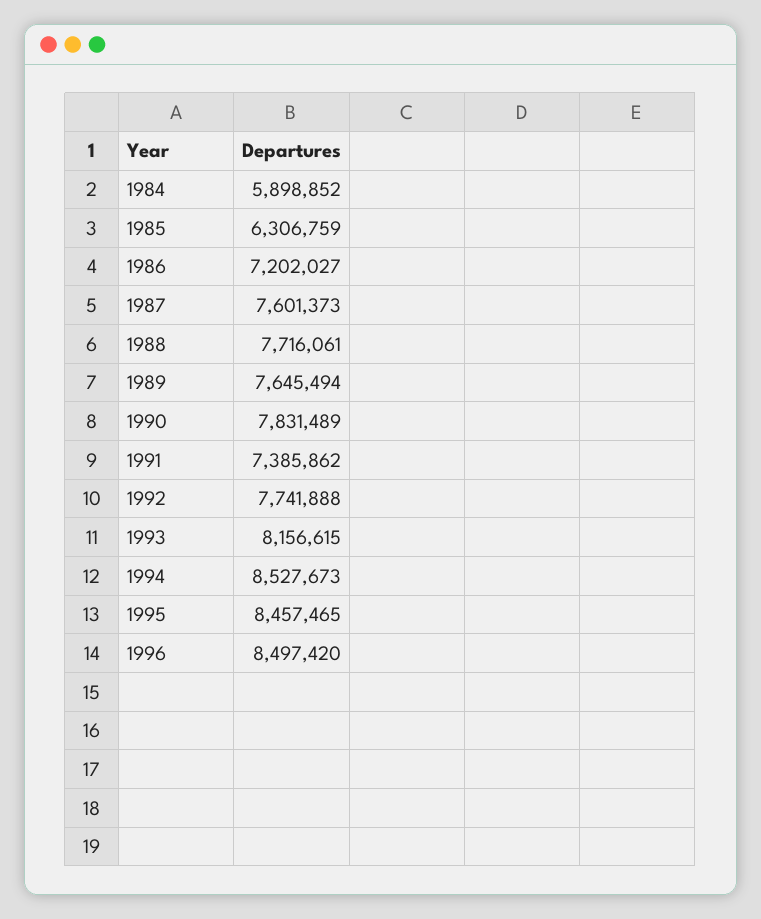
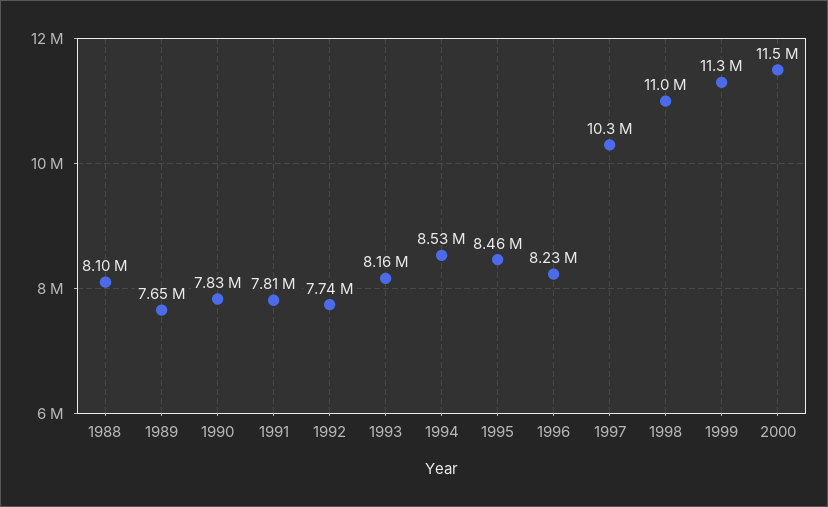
1984: 5898852 -> none
1985: 6306759 -> none
1986: 7202027 -> none
1987: 7601373 -> none
1988: 7716061 -> 8100000
1991: 7385862 -> 7810000
1996: 8497420 -> 8230000
1997: none -> 10300000
1998: none -> 11000000
1999: none -> 11300000
2000: none -> 11500000

